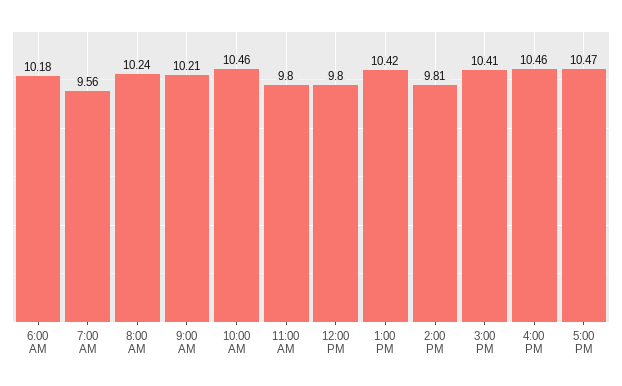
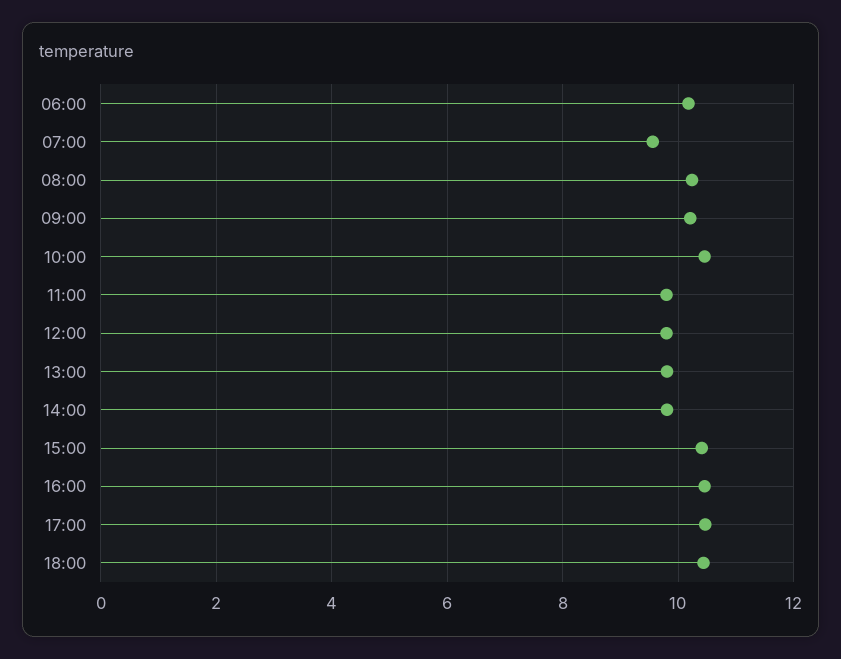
1:00 PM: 10.42 -> 9.8
18:00: none -> 10.4

